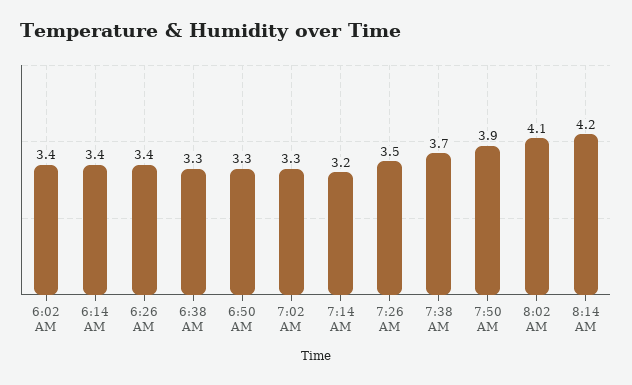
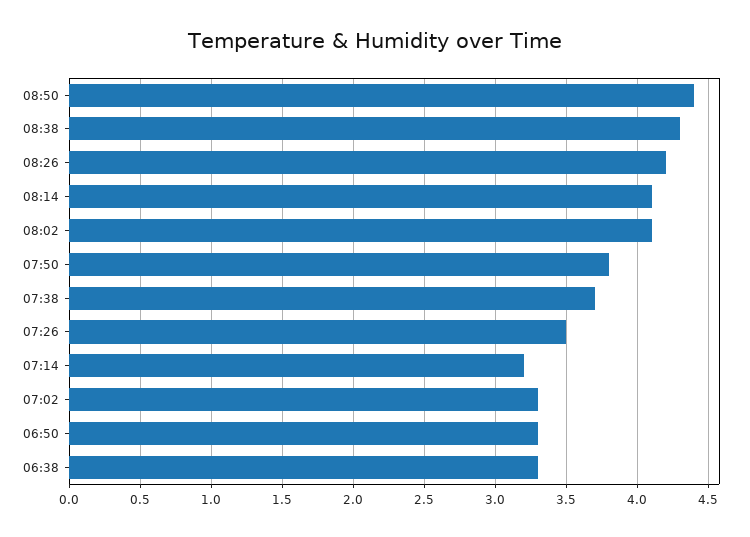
6:02 AM: 3.4 -> none
6:14 AM: 3.4 -> none
6:26 AM: 3.4 -> none
7:50 AM: 3.9 -> 3.8
8:14 AM: 4.2 -> 4.1
08:50: none -> 4.4
08:38: none -> 4.3
08:26: none -> 4.2

